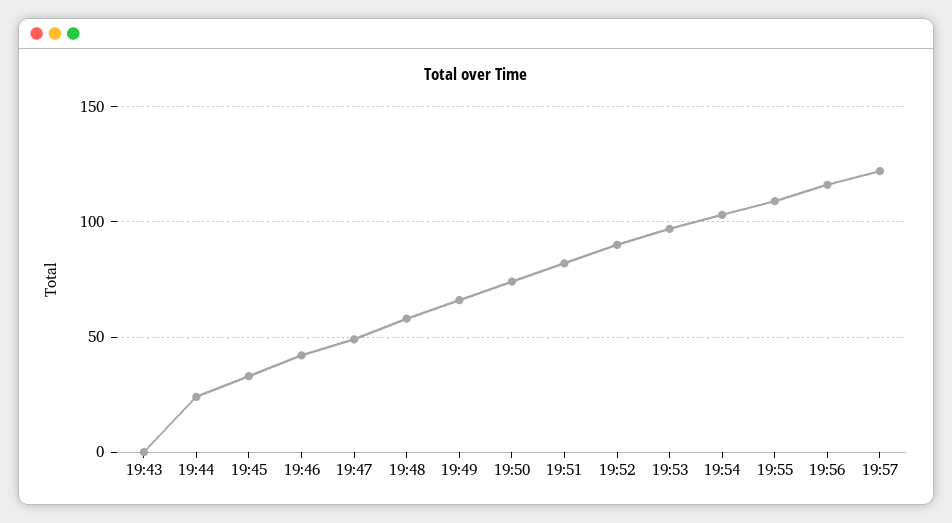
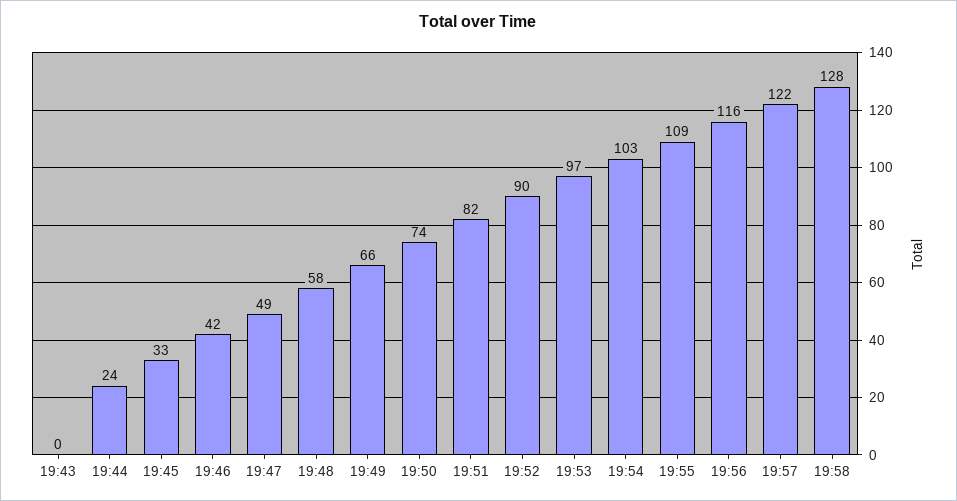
19:58: none -> 128

